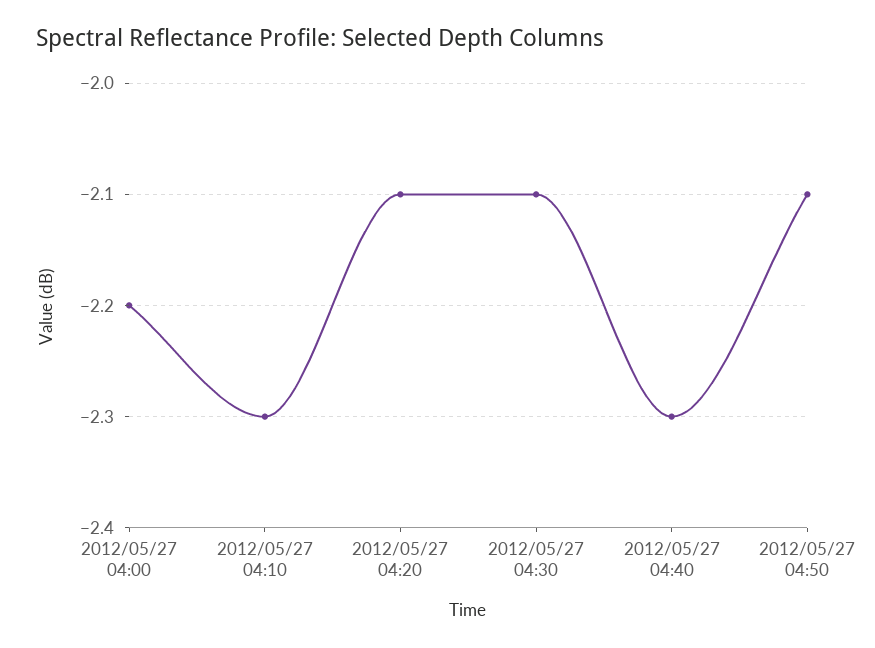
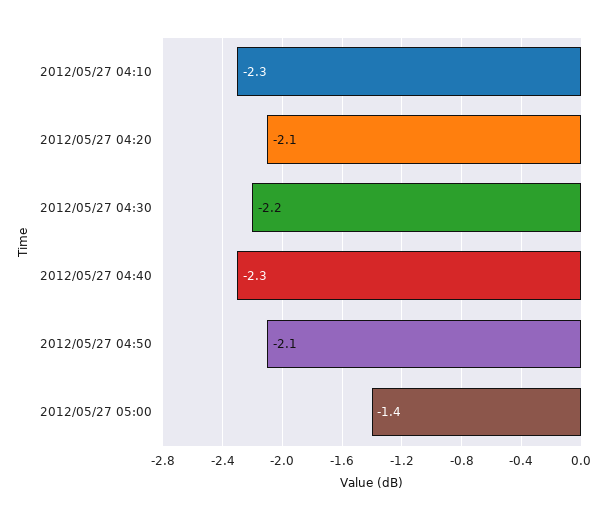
2012/05/27 04:00: -2.2 -> none
2012/05/27 04:30: -2.1 -> -2.2
2012/05/27 05:00: none -> -1.4

